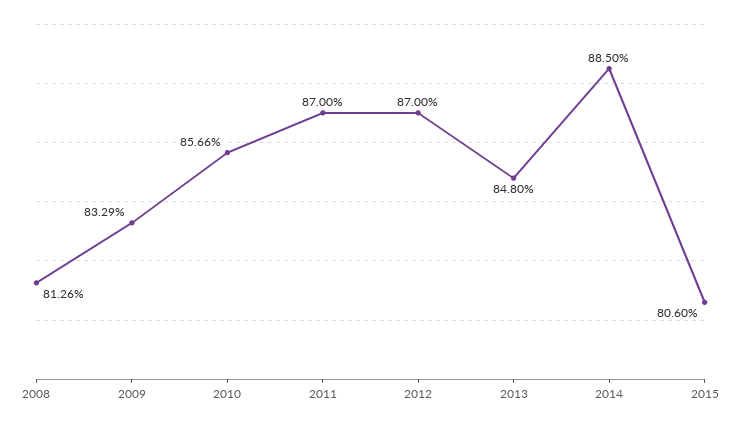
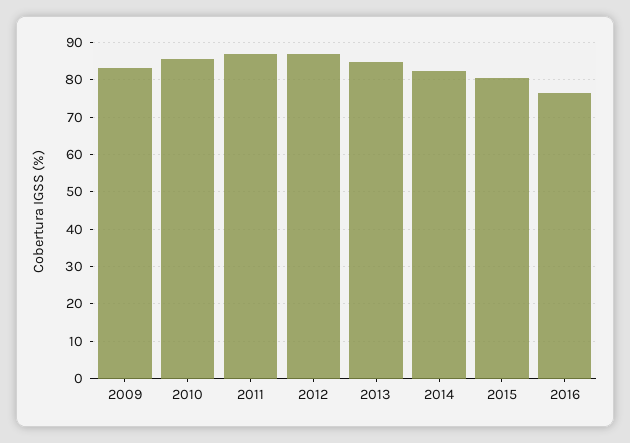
2008: 81.26 -> none
2014: 88.5 -> 82
2016: none -> 76

